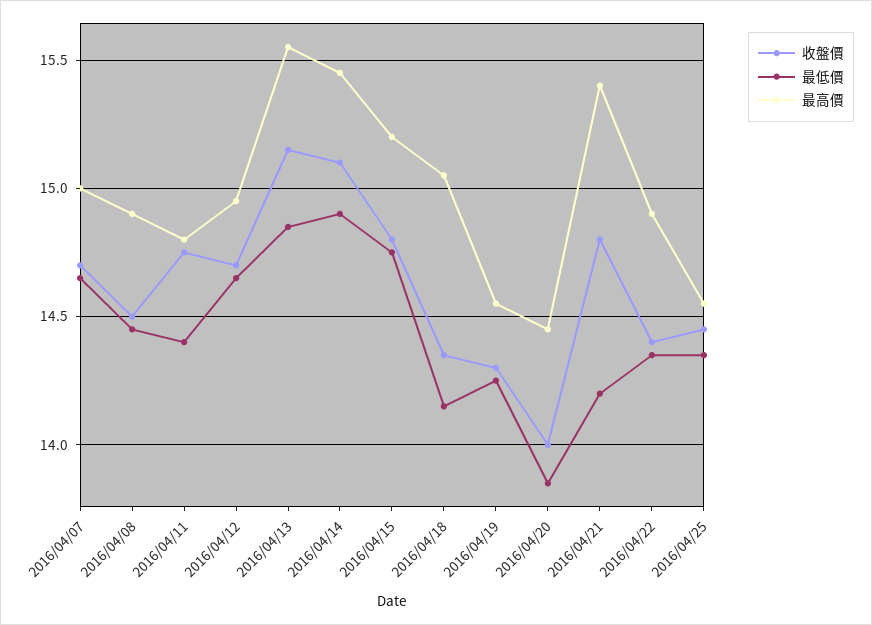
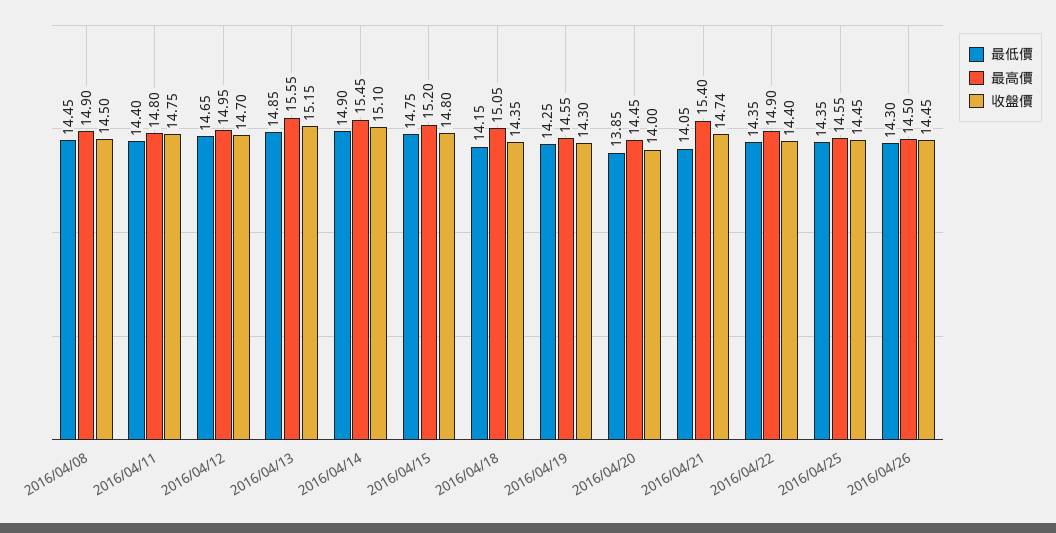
收盤價, 2016/04/07: 14.7 -> none
最低價, 2016/04/07: 14.65 -> none
最高價, 2016/04/07: 15 -> none
收盤價, 2016/04/21: 14.8 -> 14.74
最低價, 2016/04/21: 14.2 -> 14.05
最低價, 2016/04/26: none -> 14.3
最高價, 2016/04/26: none -> 14.5
收盤價, 2016/04/26: none -> 14.45

